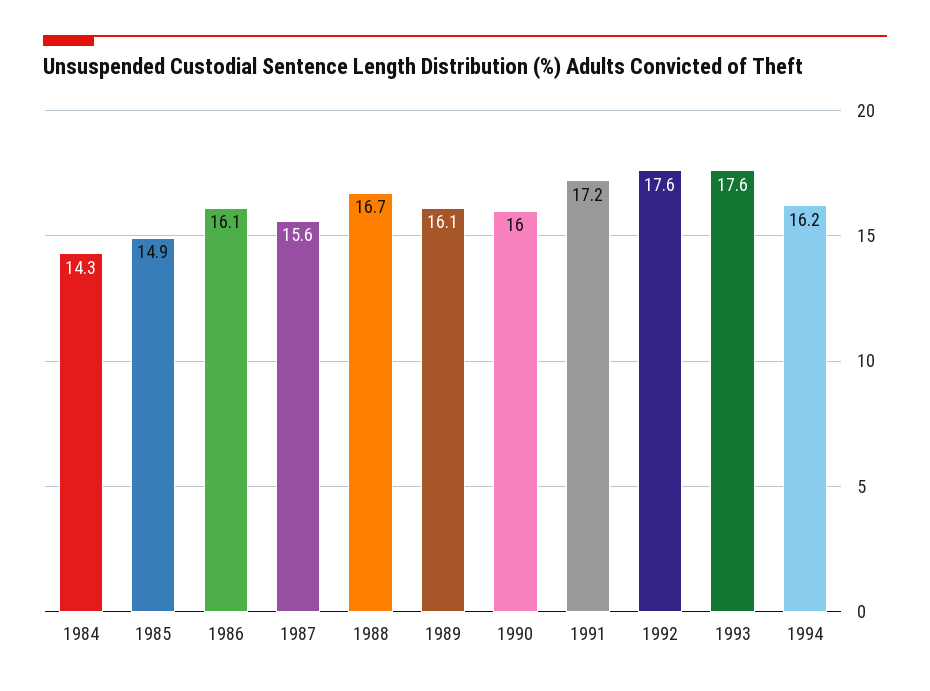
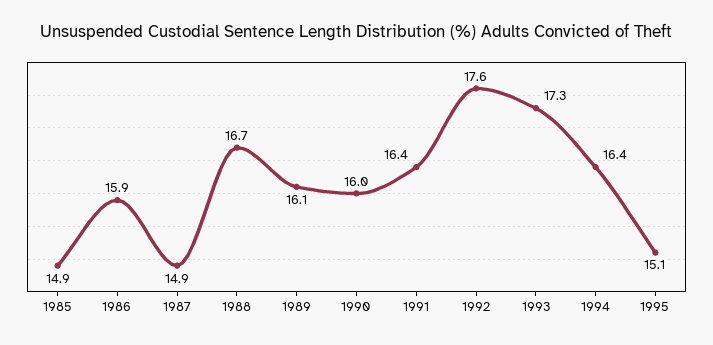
1984: 14.3 -> none
1986: 16.1 -> 15.9
1987: 15.6 -> 14.9
1991: 17.2 -> 16.4
1993: 17.6 -> 17.3
1994: 16.2 -> 16.4
1995: none -> 15.1

